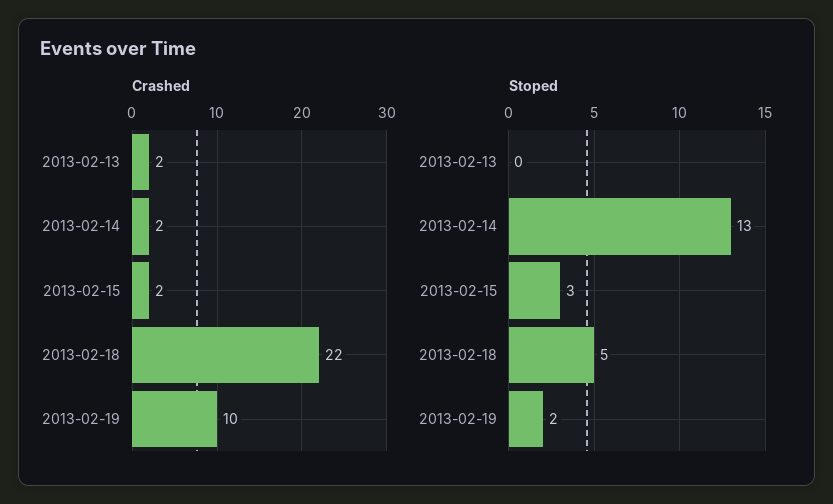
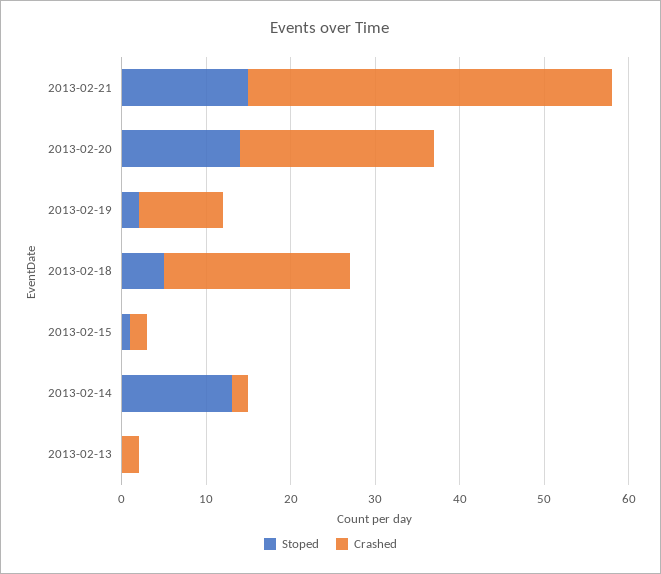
Stoped, 2013-02-15: 3 -> 1
Stoped, 2013-02-21: none -> 15
Crashed, 2013-02-21: none -> 43
Stoped, 2013-02-20: none -> 14
Crashed, 2013-02-20: none -> 23

